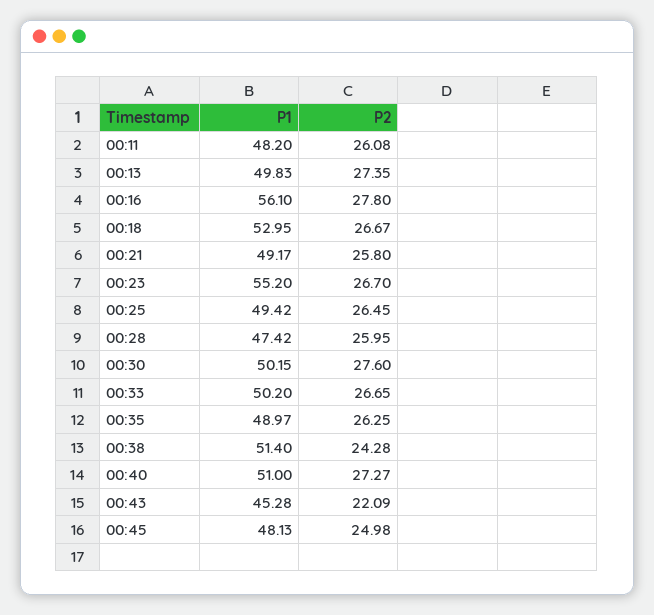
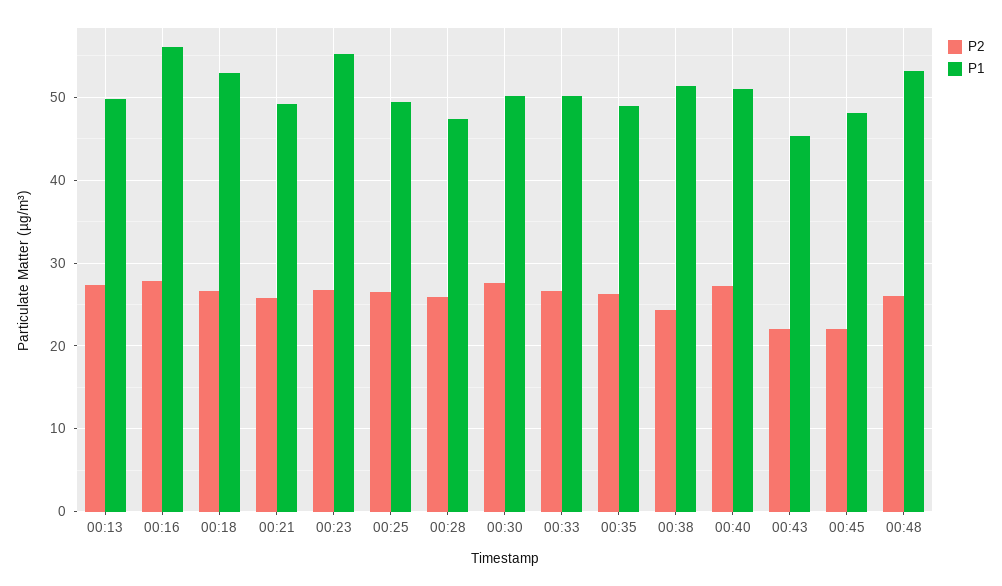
P1, 00:11: 48.2 -> none
P2, 00:11: 26.08 -> none
P2, 00:45: 24.98 -> 22
P2, 00:48: none -> 26
P1, 00:48: none -> 53

